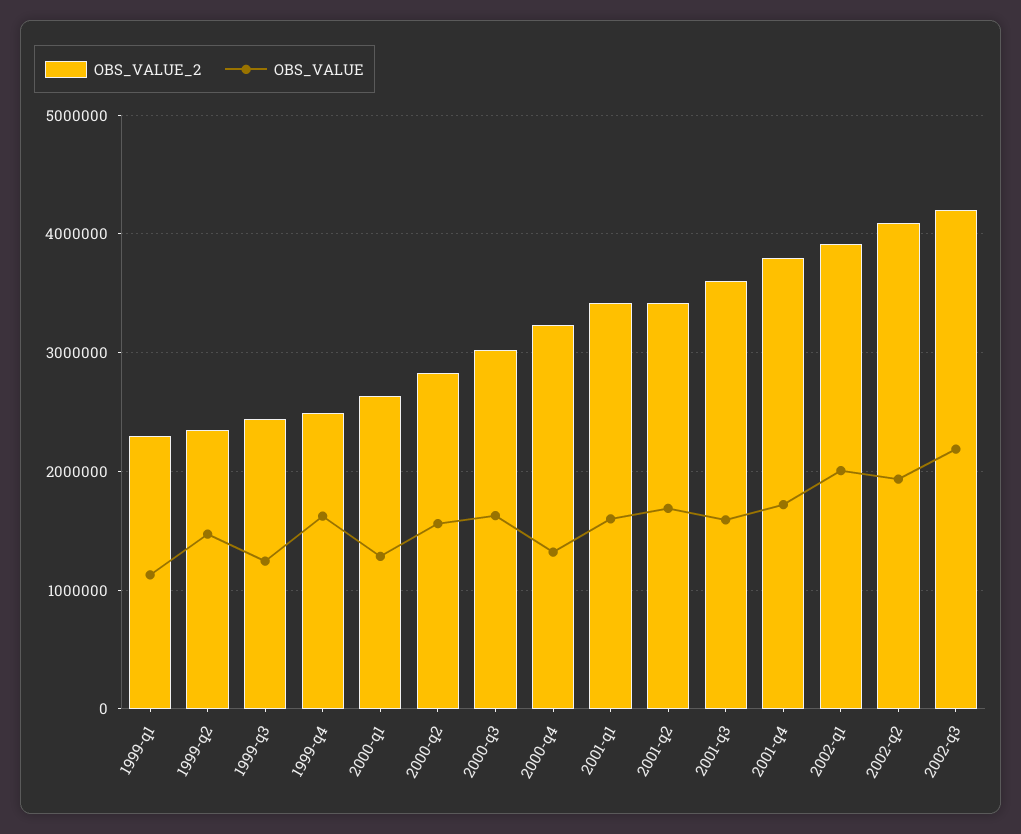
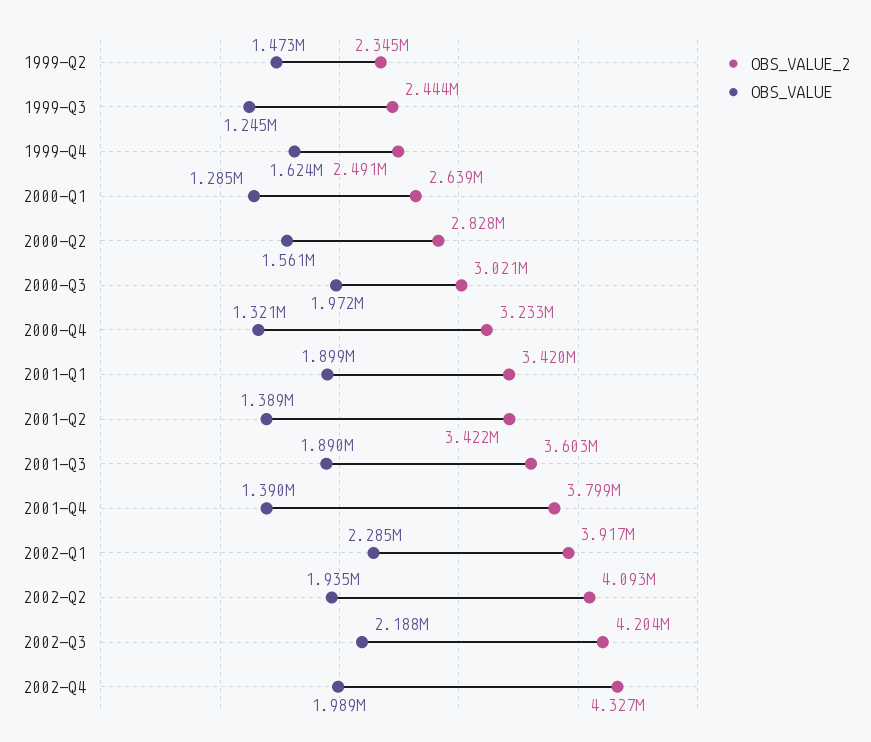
OBS_VALUE_2, 1999-q1: 2300000 -> none
OBS_VALUE, 1999-q1: 1100000 -> none
OBS_VALUE, 2000-q3: 1600000 -> 1972000
OBS_VALUE, 2001-q1: 1600000 -> 1899000
OBS_VALUE, 2001-q2: 1700000 -> 1389000
OBS_VALUE, 2001-q3: 1600000 -> 1890000
OBS_VALUE, 2001-q4: 1700000 -> 1390000
OBS_VALUE, 2002-q1: 2000000 -> 2285000
OBS_VALUE_2, 2002-Q4: none -> 4327000
OBS_VALUE, 2002-Q4: none -> 1989000

